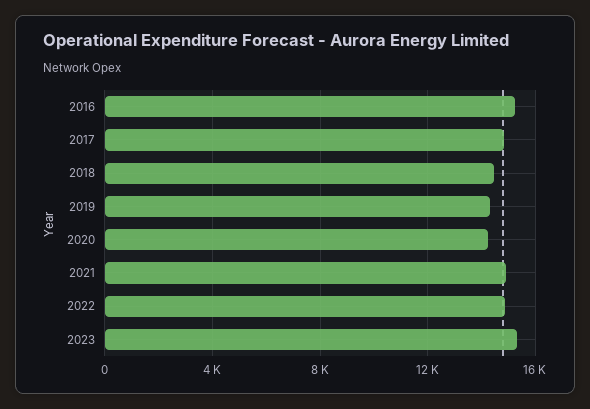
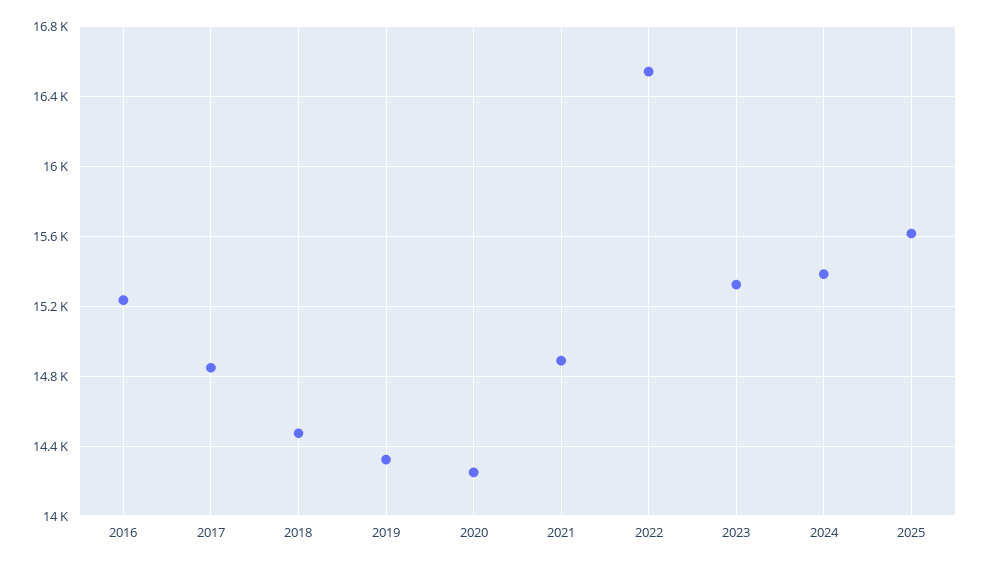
2022: 15000 -> 16550
2024: none -> 15400
2025: none -> 15600

